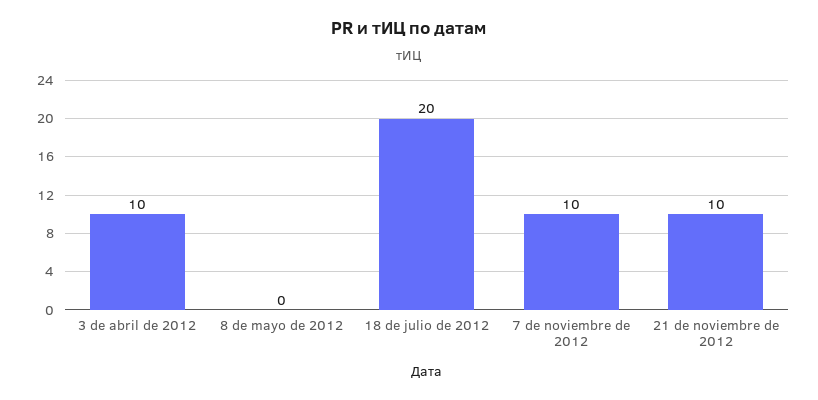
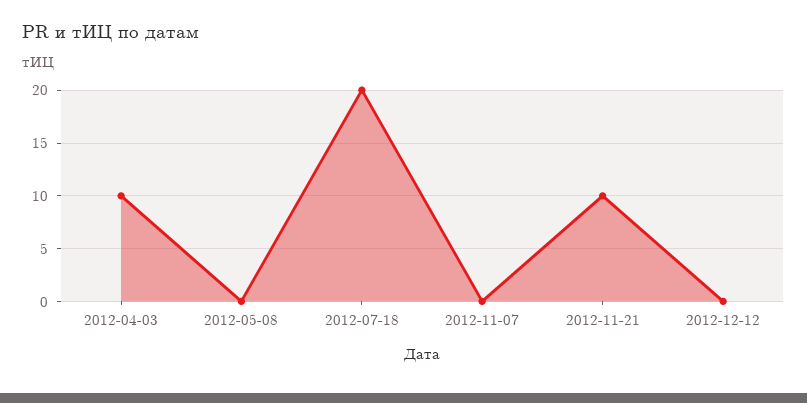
7 de noviembre de 2012: 10 -> 0
2012-12-12: none -> 0

